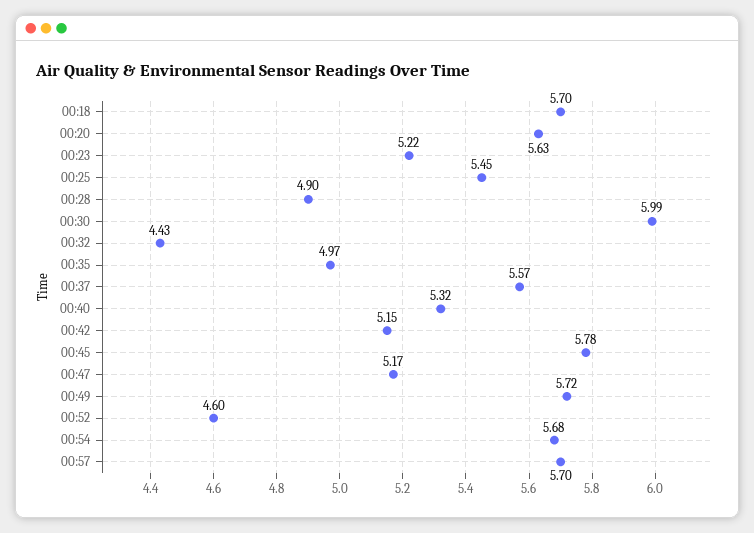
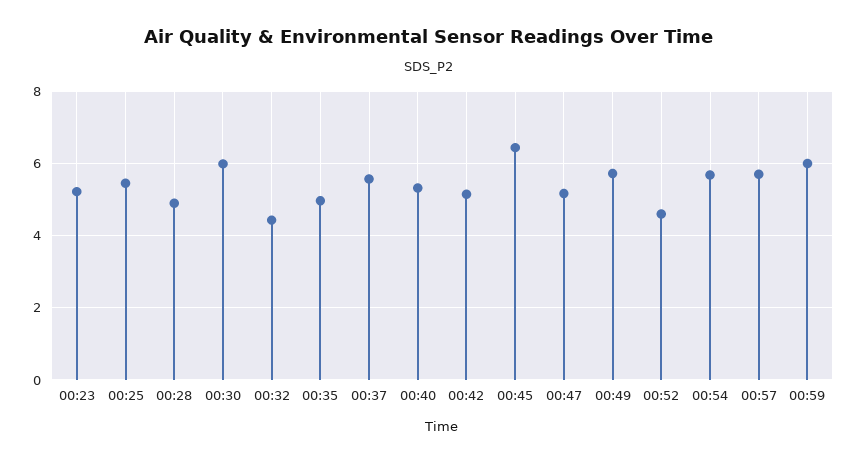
00:18: 5.7 -> none
00:20: 5.63 -> none
00:45: 5.78 -> 6.4
00:59: none -> 6

